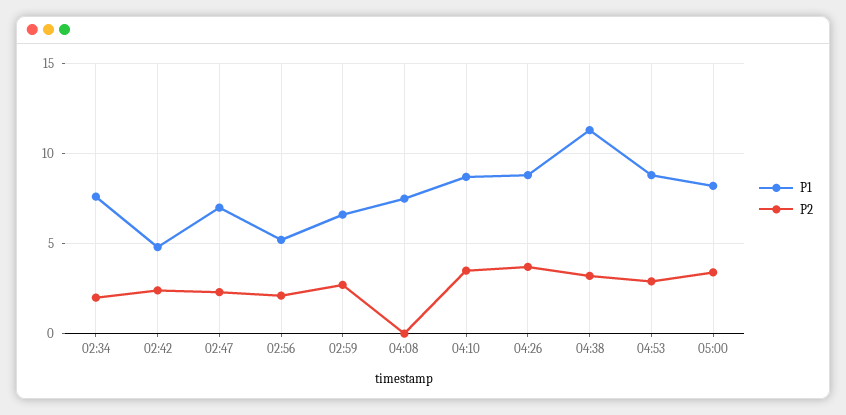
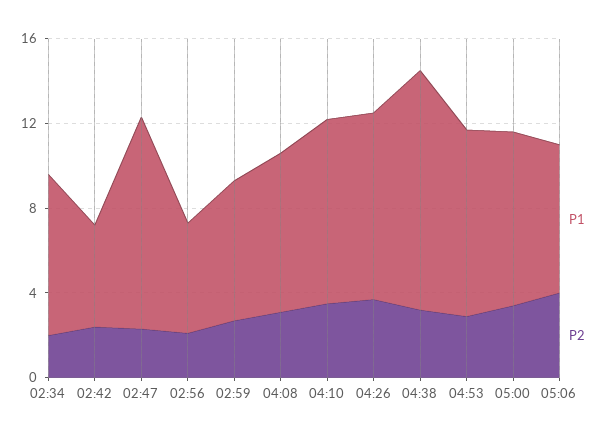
P1, 02:47: 7 -> 10
P2, 04:08: 0 -> 3
P1, 05:06: none -> 7
P2, 05:06: none -> 4

